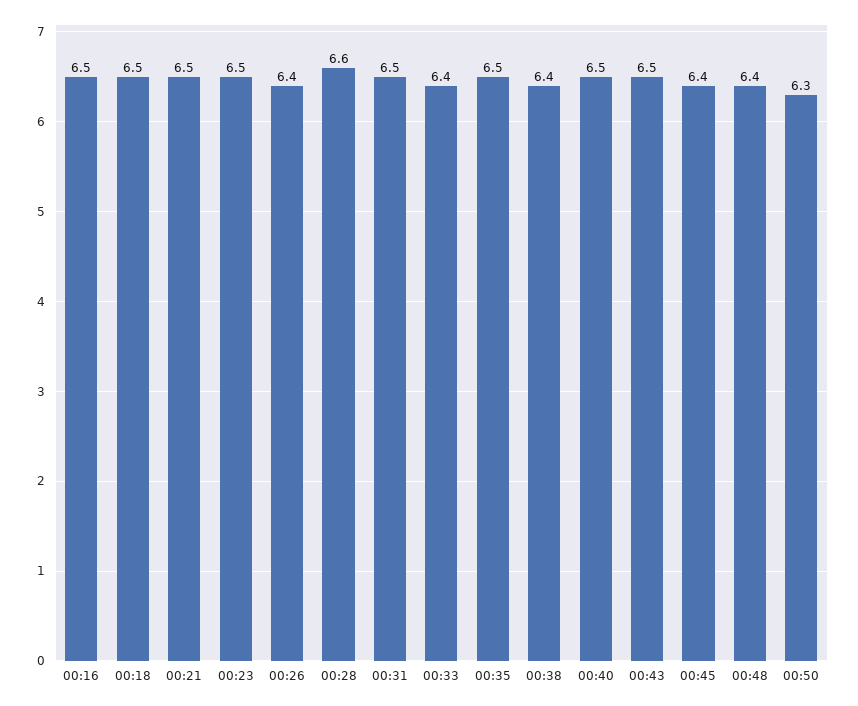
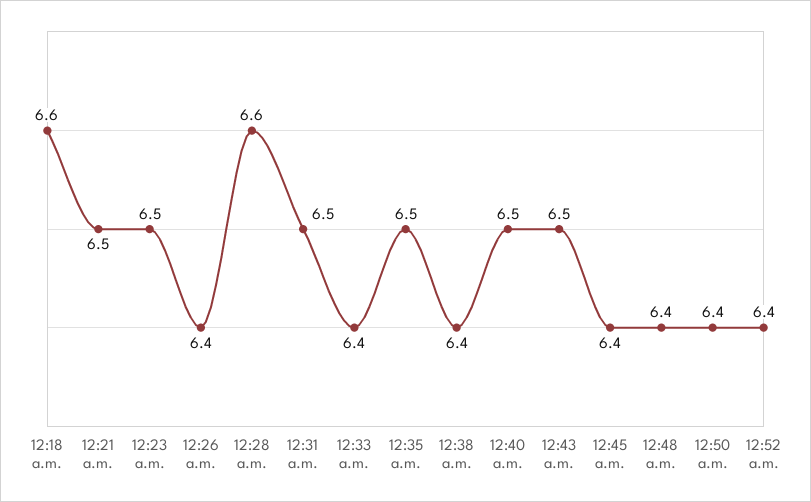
00:16: 6.5 -> none
00:18: 6.5 -> 6.6
00:50: 6.3 -> 6.4
12:52 a.m.: none -> 6.4

